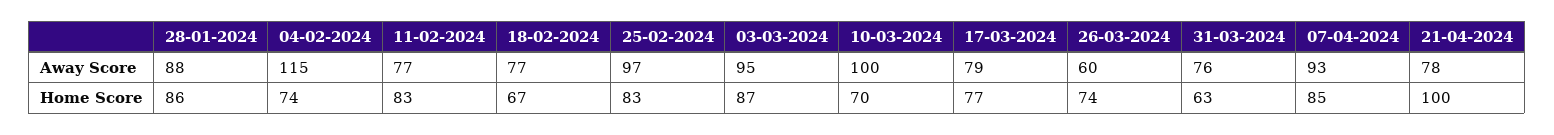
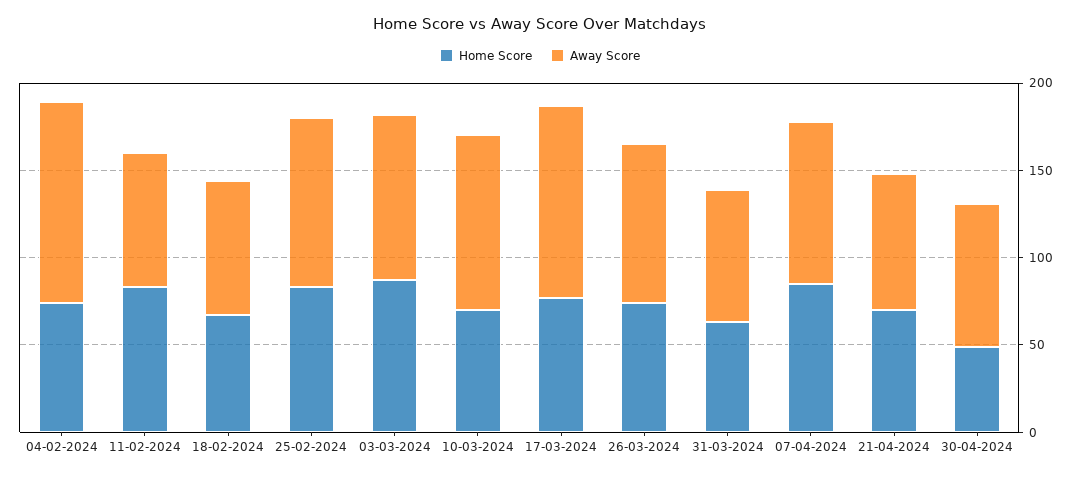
Away Score, 28-01-2024: 88 -> none
Away Score, 17-03-2024: 79 -> 110
Away Score, 26-03-2024: 60 -> 90
Home Score, 28-01-2024: 86 -> none
Home Score, 21-04-2024: 100 -> 70
Home Score, 30-04-2024: none -> 50
Away Score, 30-04-2024: none -> 80

